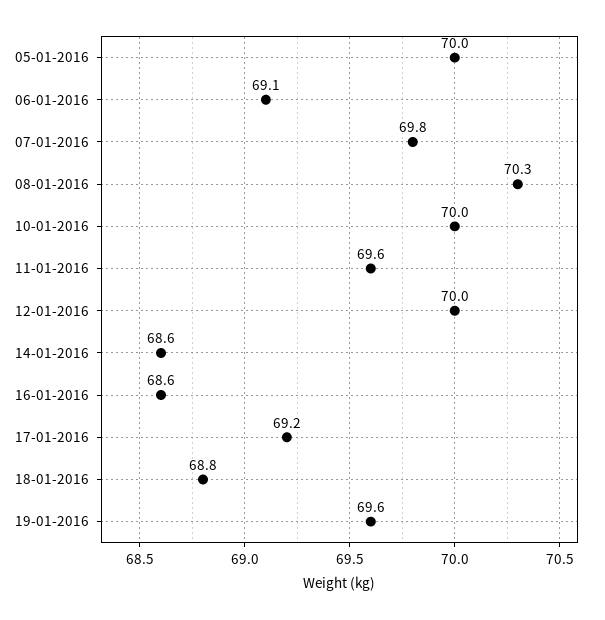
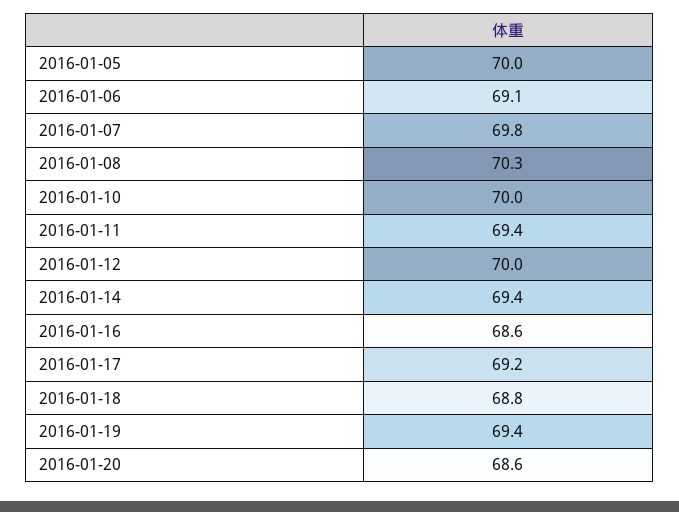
11-01-2016: 69.6 -> 69.4
14-01-2016: 68.6 -> 69.4
19-01-2016: 69.6 -> 69.4
2016-01-20: none -> 68.6

